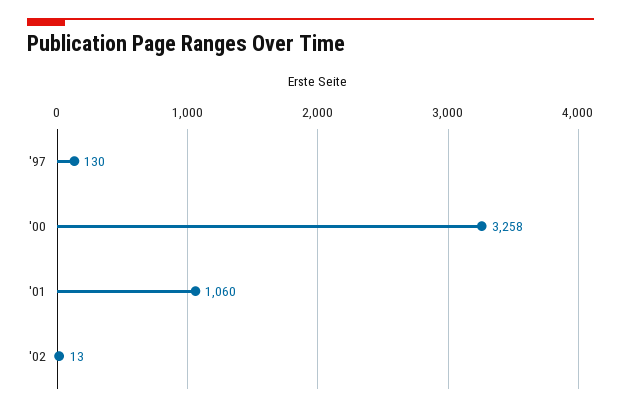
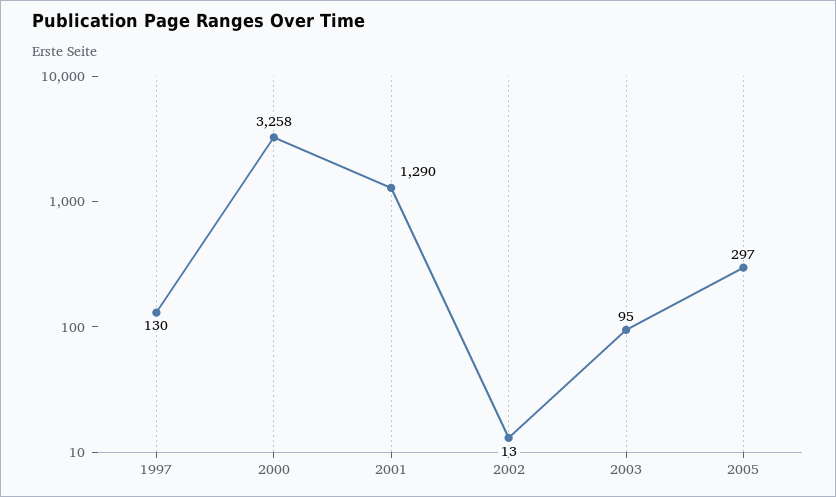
'01: 1060 -> 1290
2003: none -> 95
2005: none -> 297

